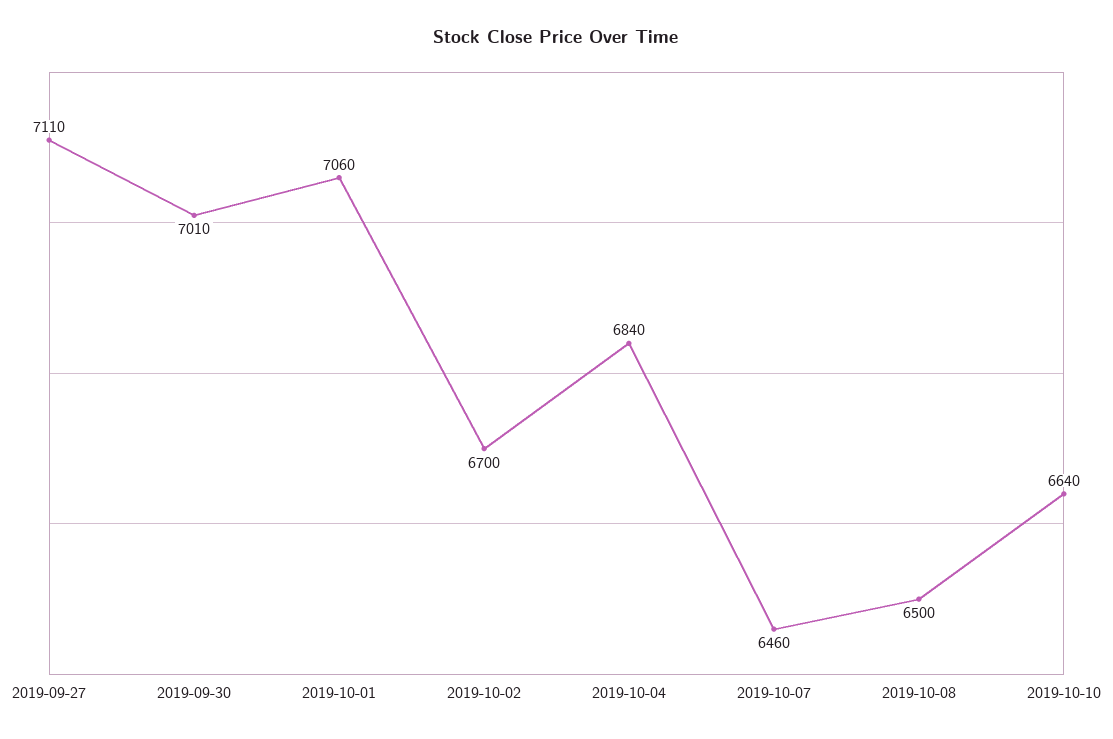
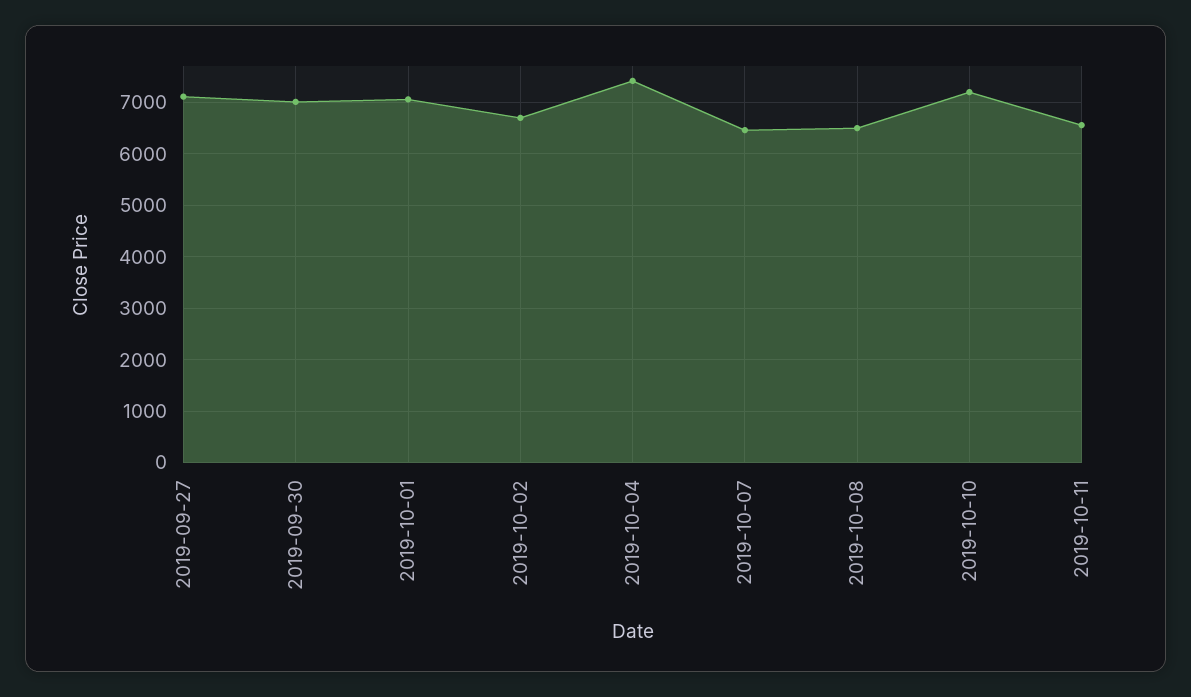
2019-10-04: 6840 -> 7400
2019-10-10: 6640 -> 7200
2019-10-11: none -> 6600

